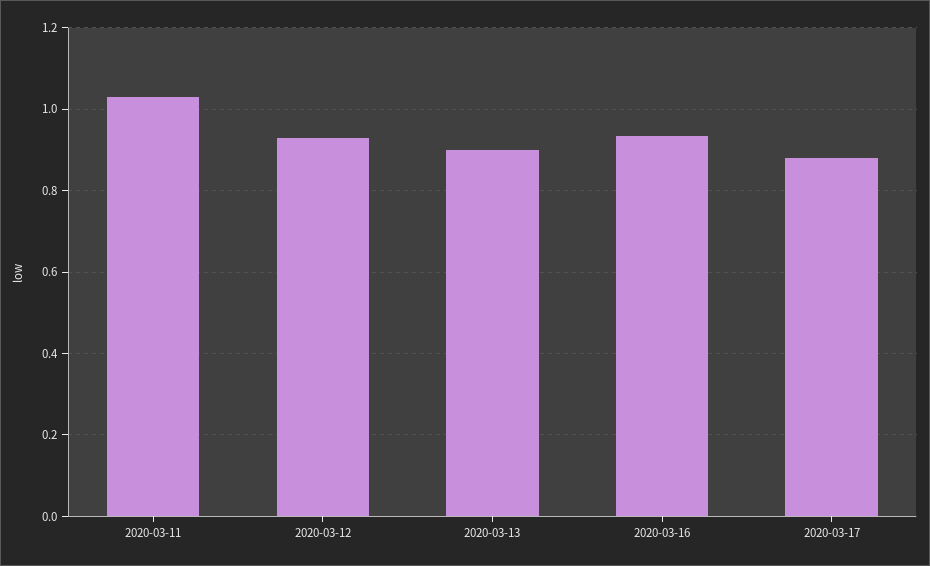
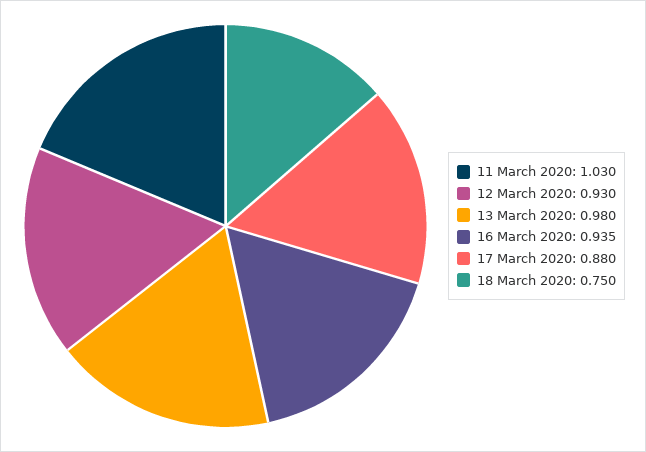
2020-03-13: 0.9 -> 0.98
18 March 2020: none -> 0.75

